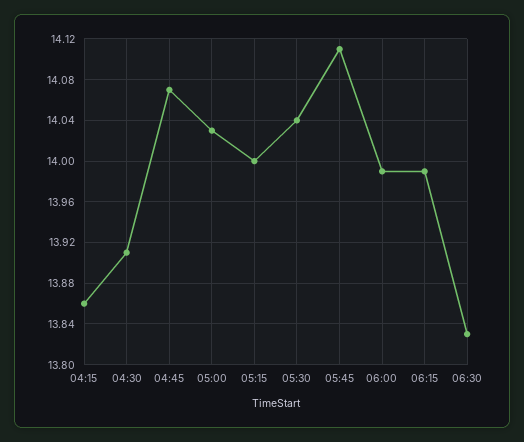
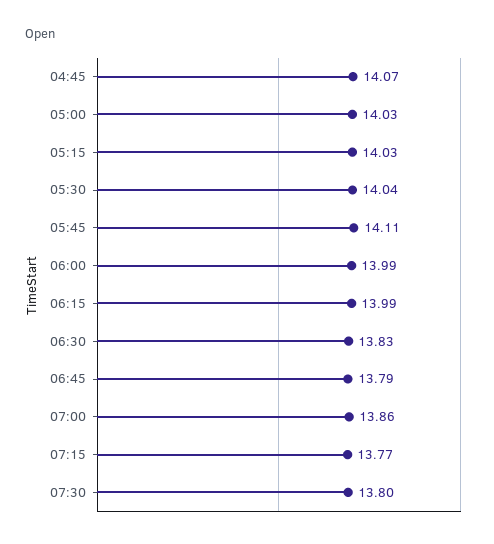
04:15: 13.86 -> none
04:30: 13.91 -> none
05:15: 14 -> 14.03
06:45: none -> 13.79
07:00: none -> 13.86
07:15: none -> 13.77
07:30: none -> 13.8

